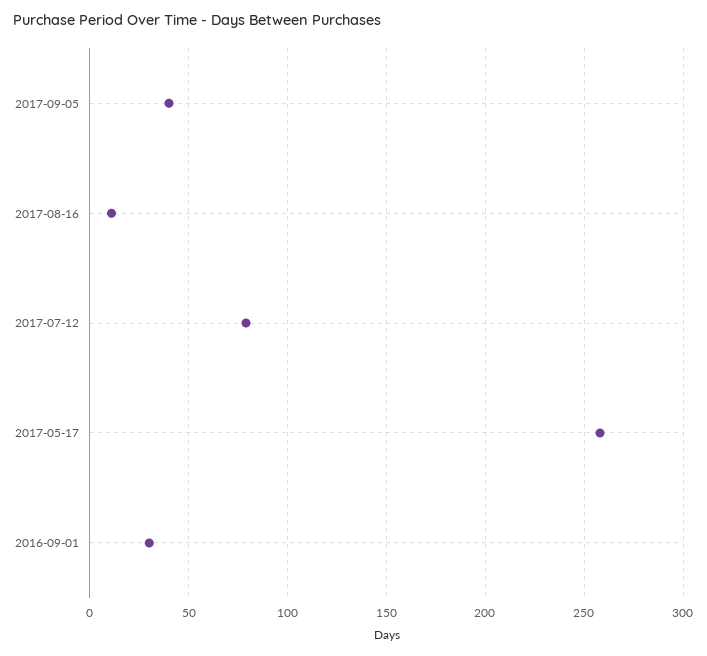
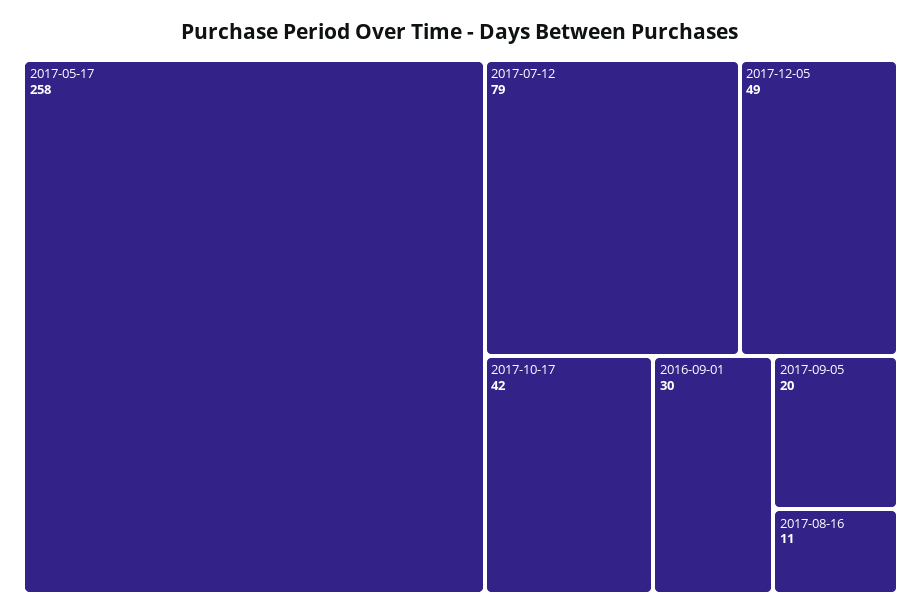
2017-09-05: 40 -> 20
2017-12-05: none -> 49
2017-10-17: none -> 42

